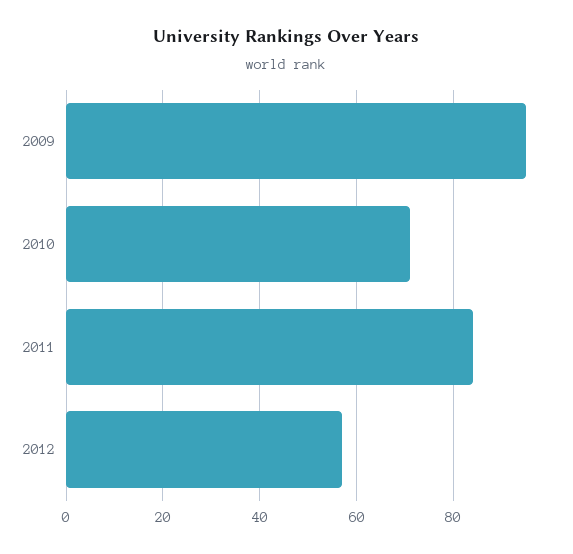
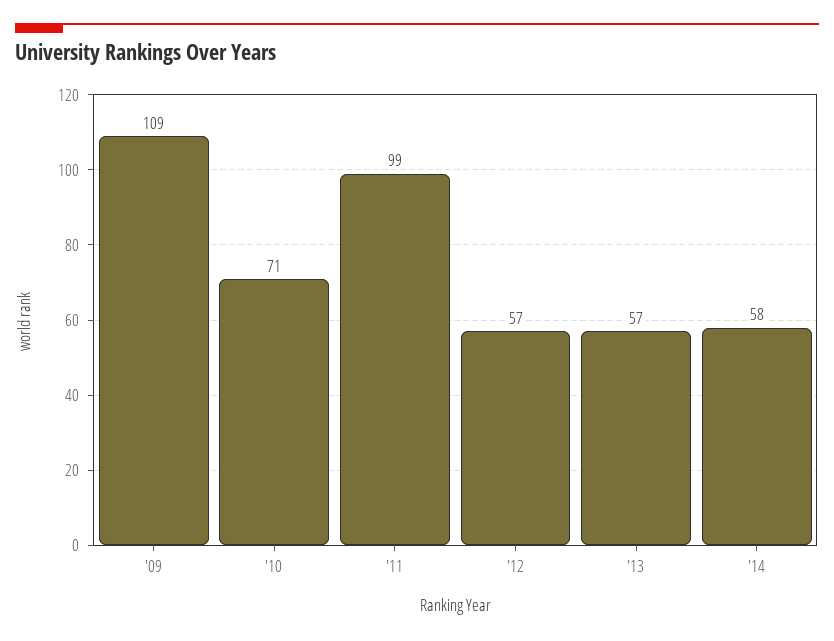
2009: 95 -> 109
2011: 85 -> 99
'13: none -> 57
'14: none -> 58

